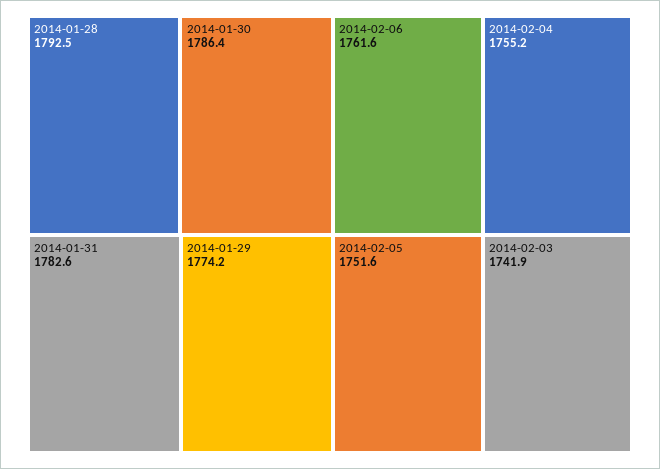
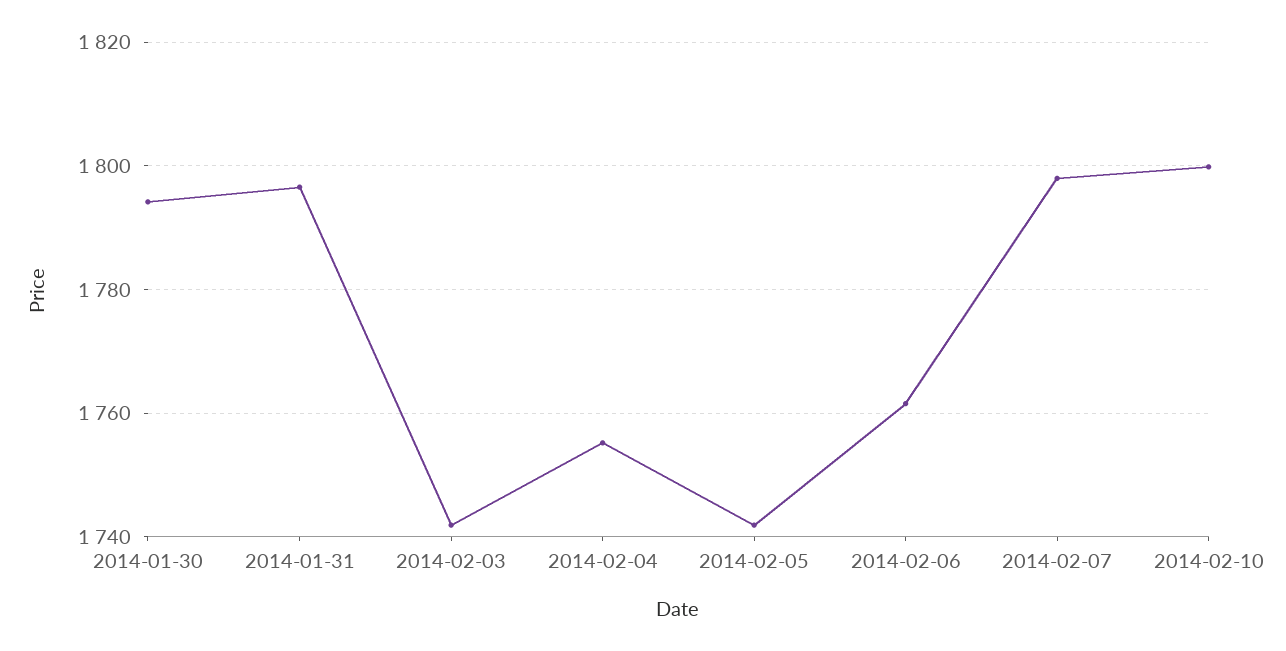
2014-01-28: 1792.5 -> none
2014-01-30: 1786.4 -> 1794
2014-01-31: 1782.6 -> 1796
2014-01-29: 1774.2 -> none
2014-02-05: 1751.6 -> 1742
2014-02-07: none -> 1798
2014-02-10: none -> 1800

